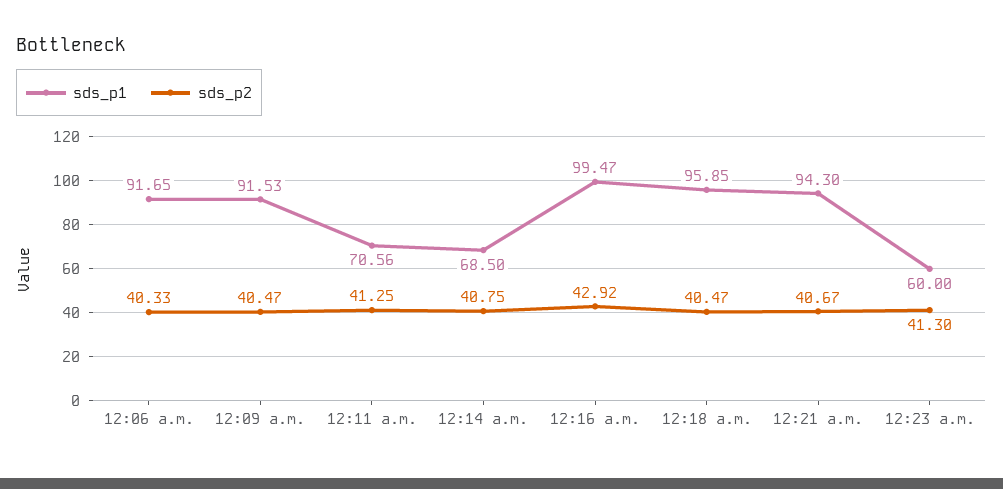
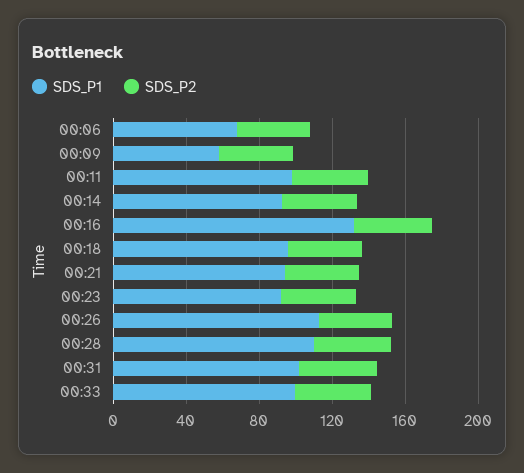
sds_p1, 12:06 a.m.: 91.65 -> 70
sds_p1, 12:09 a.m.: 91.53 -> 60
sds_p1, 12:11 a.m.: 70.56 -> 100
sds_p1, 12:14 a.m.: 68.5 -> 90
sds_p1, 12:16 a.m.: 99.47 -> 130
sds_p1, 12:23 a.m.: 60 -> 90
sds_p1, 00:26: none -> 110
sds_p2, 00:26: none -> 40
sds_p1, 00:28: none -> 110
sds_p2, 00:28: none -> 40
sds_p1, 00:31: none -> 100
sds_p2, 00:31: none -> 40
sds_p1, 00:33: none -> 100
sds_p2, 00:33: none -> 40

